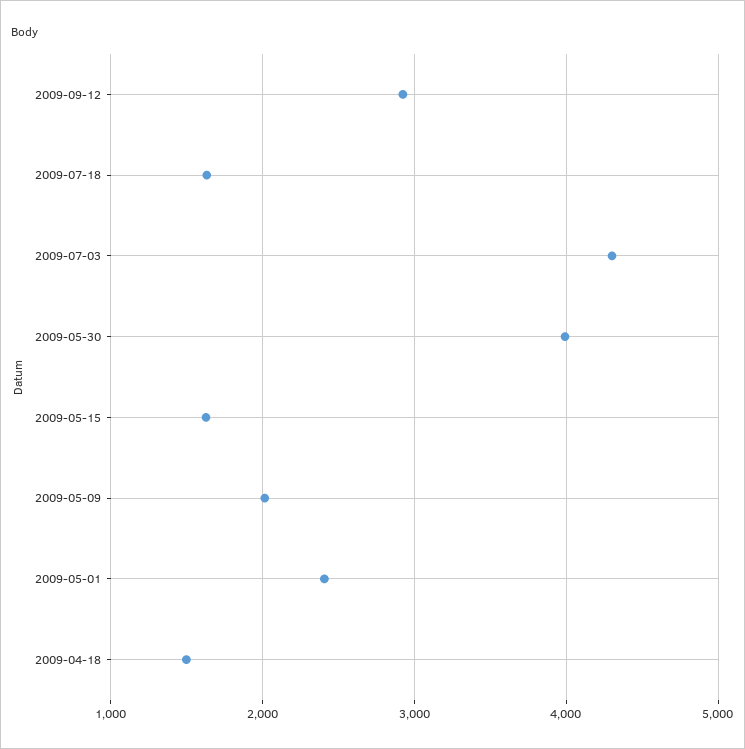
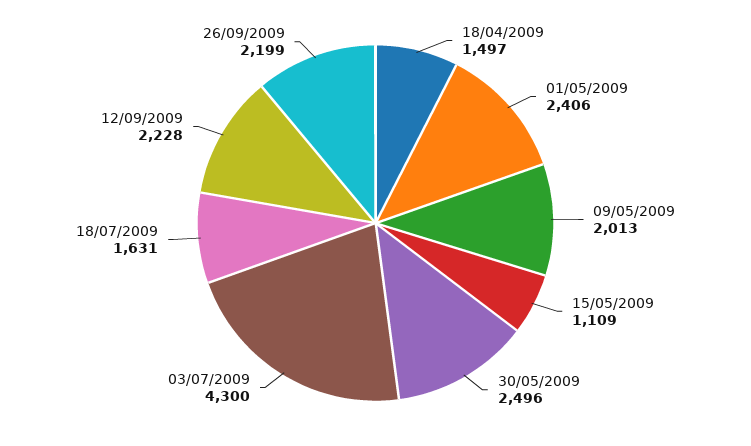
2009-09-12: 2900 -> 2228
2009-05-30: 4000 -> 2496
2009-05-15: 1600 -> 1109
26/09/2009: none -> 2199

